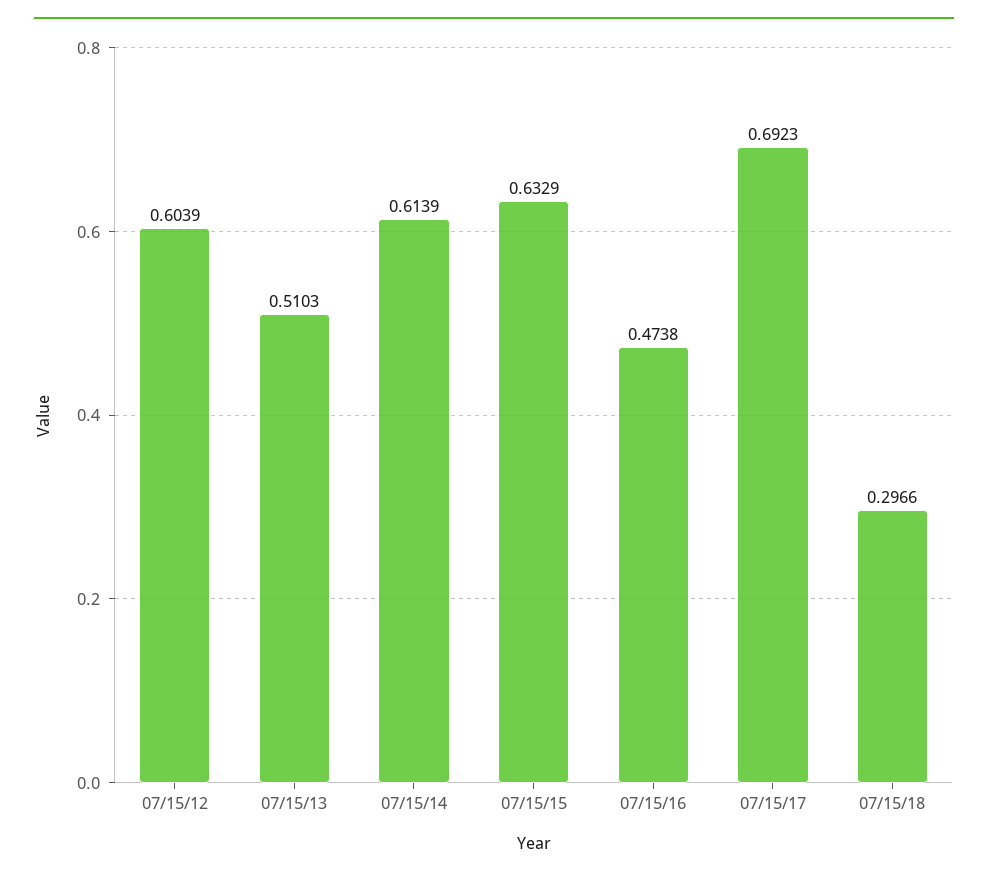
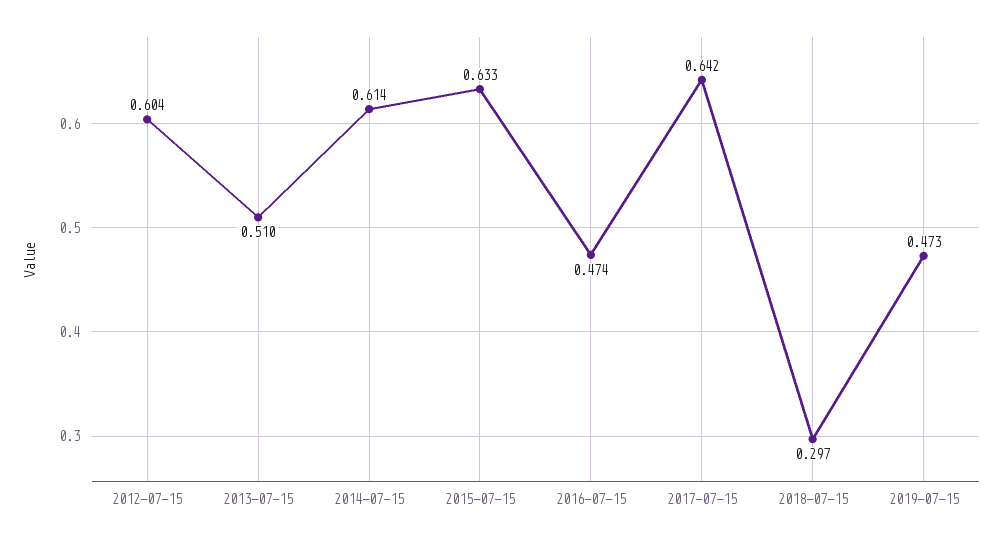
07/15/17: 0.6923 -> 0.642
2019-07-15: none -> 0.473

